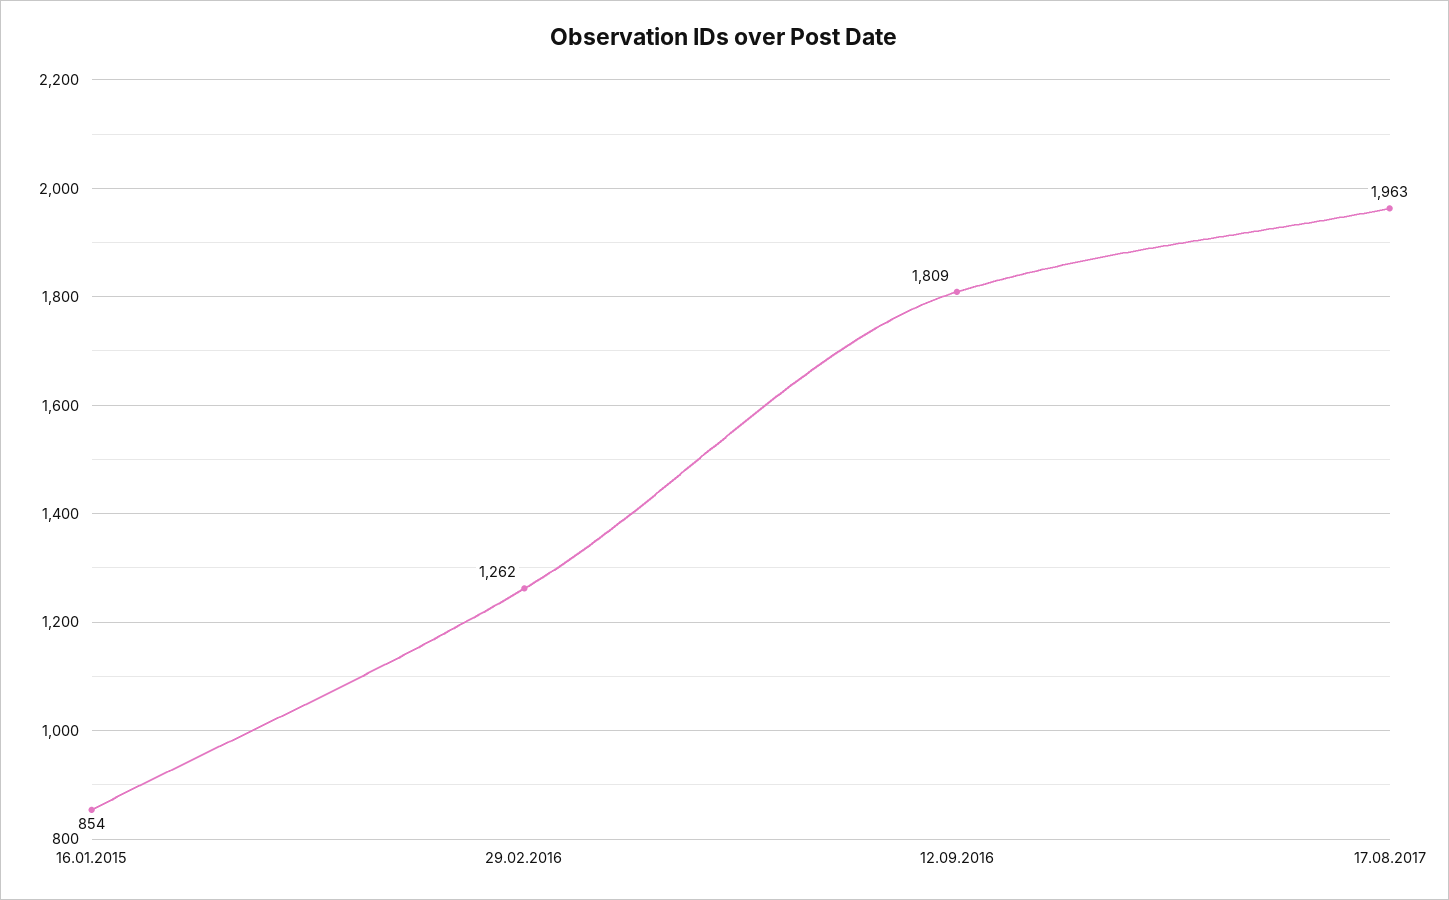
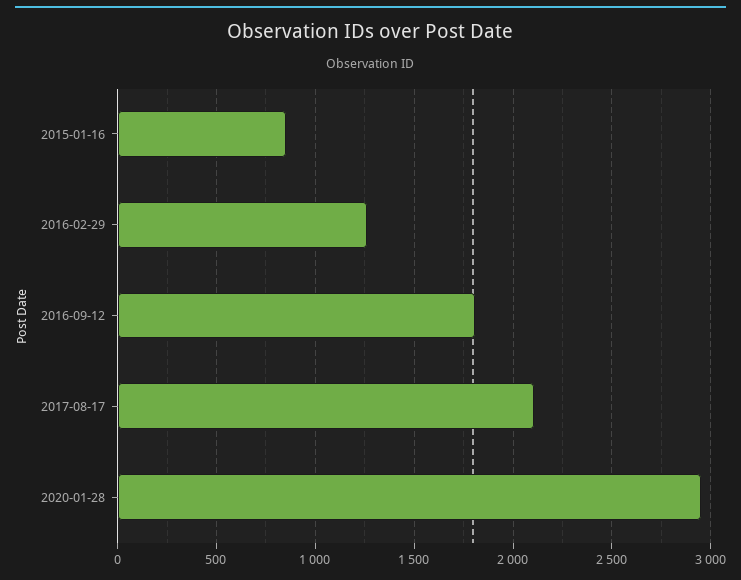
17.08.2017: 1963 -> 2100
2020-01-28: none -> 2950

